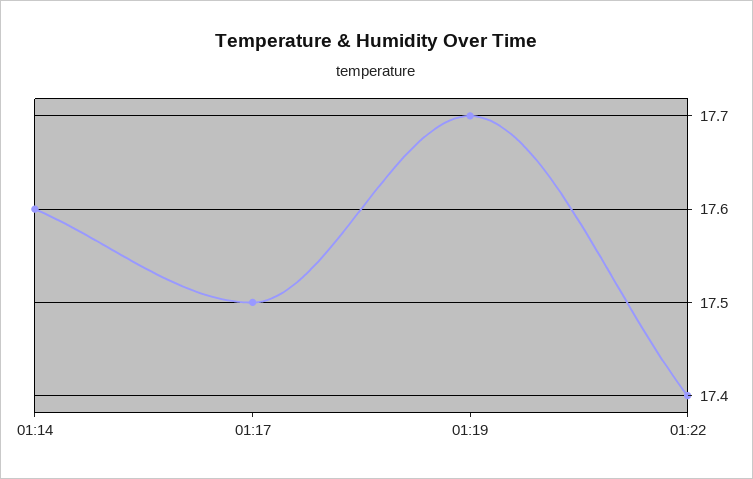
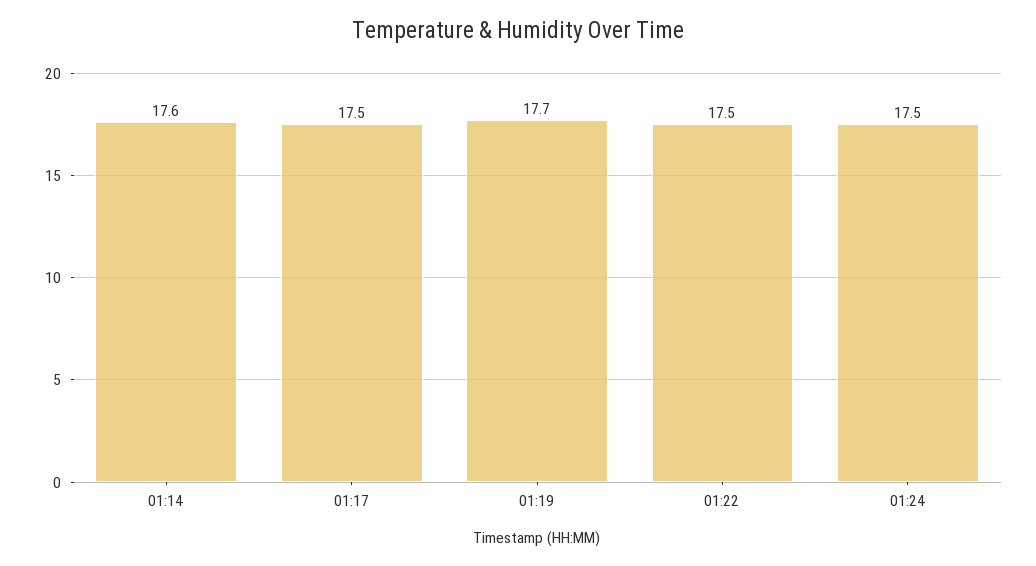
01:22: 17.4 -> 17.5
01:24: none -> 17.5

